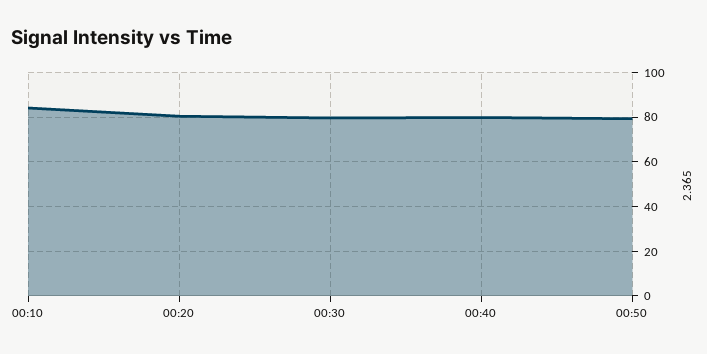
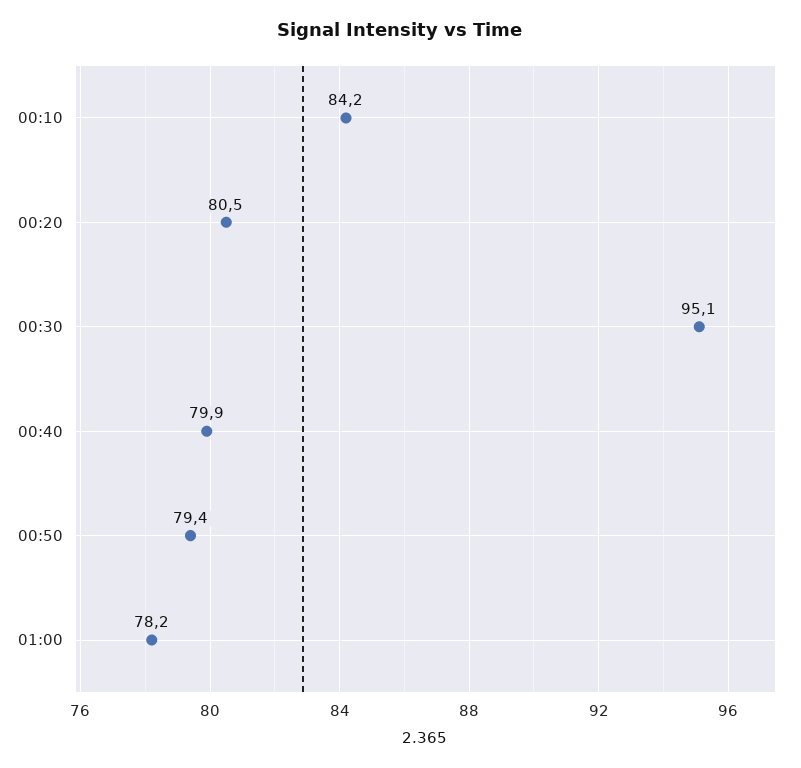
00:30: 80 -> 95.1
01:00: none -> 78.2

